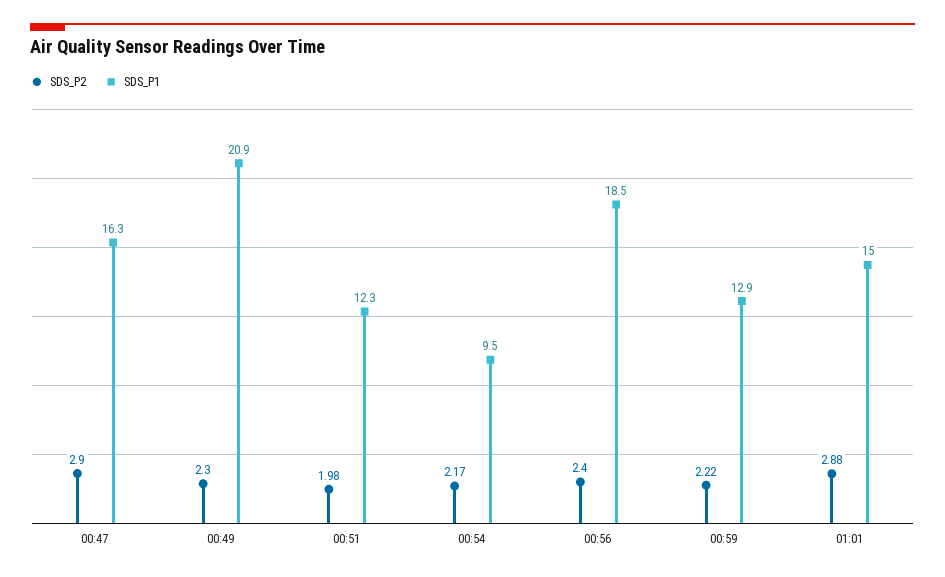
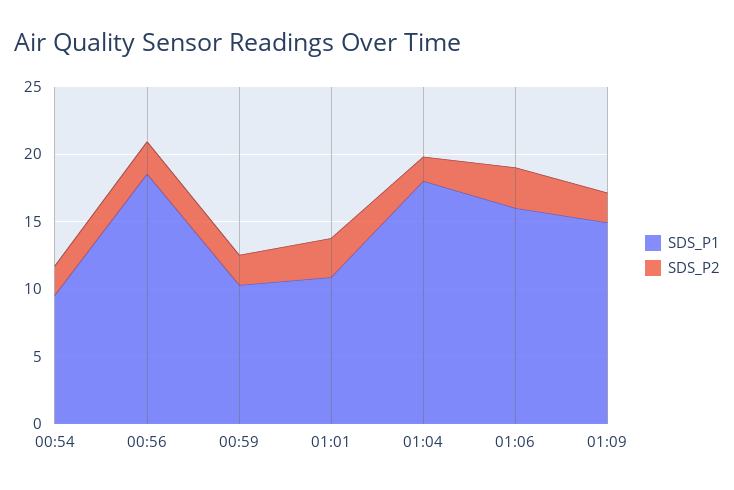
SDS_P2, 00:47: 2.9 -> none
SDS_P1, 00:47: 16.3 -> none
SDS_P2, 00:49: 2.3 -> none
SDS_P1, 00:49: 20.9 -> none
SDS_P2, 00:51: 1.98 -> none
SDS_P1, 00:51: 12.3 -> none
SDS_P1, 00:59: 12.9 -> 10
SDS_P1, 01:01: 15 -> 11
SDS_P1, 01:04: none -> 18
SDS_P2, 01:04: none -> 2
SDS_P1, 01:06: none -> 16
SDS_P2, 01:06: none -> 3
SDS_P1, 01:09: none -> 15
SDS_P2, 01:09: none -> 2

